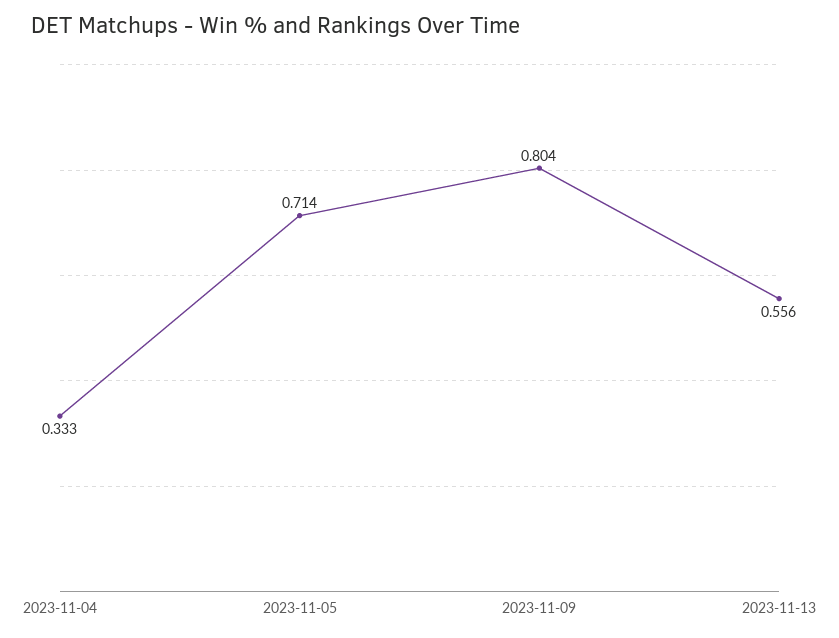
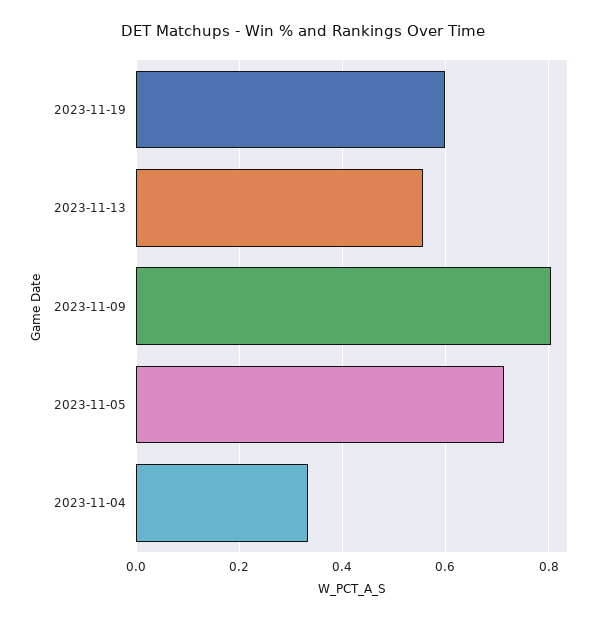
2023-11-19: none -> 0.6

